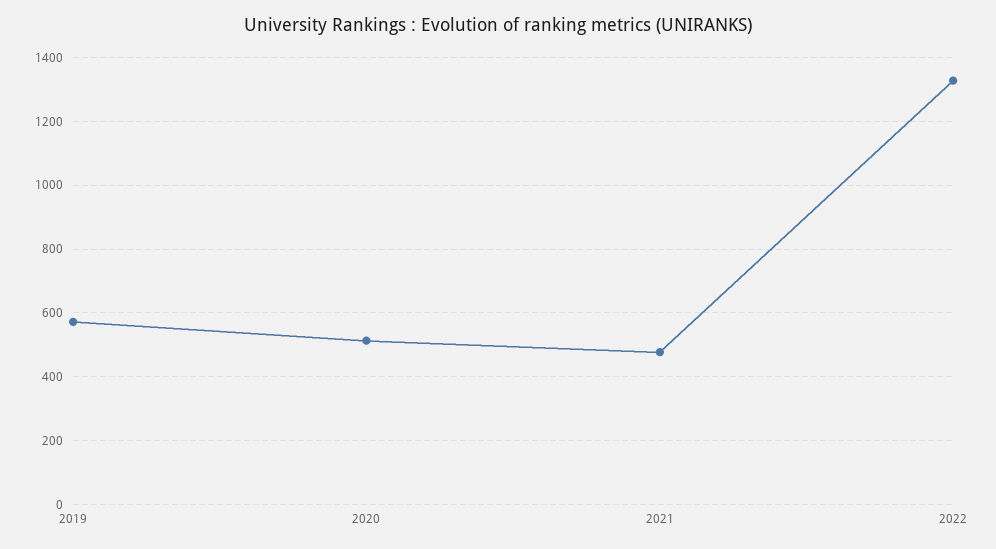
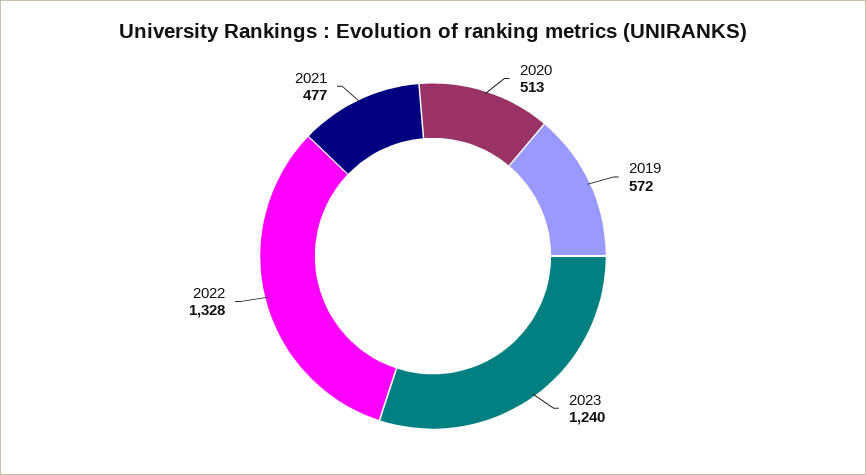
2023: none -> 1240

